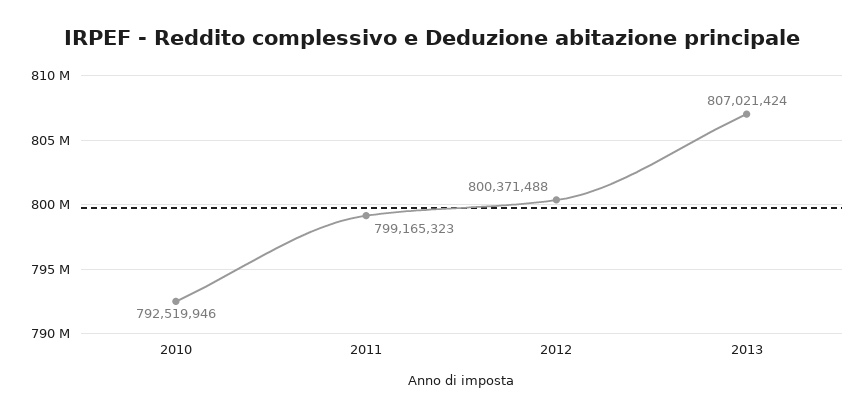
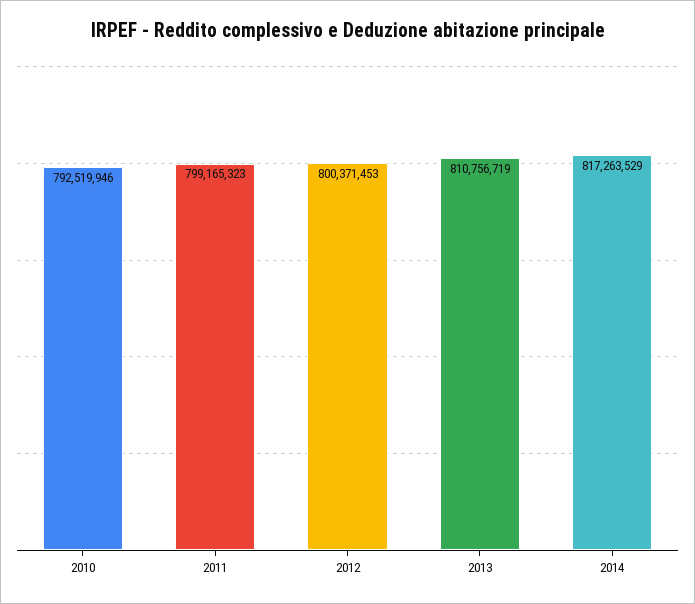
2012: 800371488 -> 800371453
2013: 807021424 -> 810756719
2014: none -> 817263529

